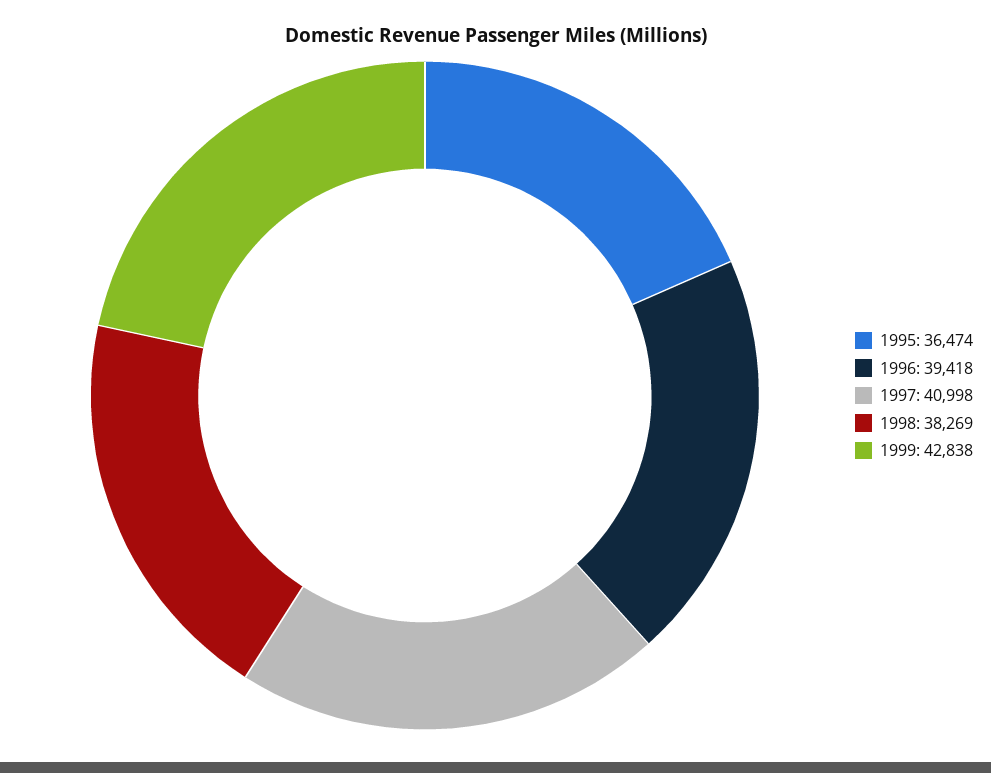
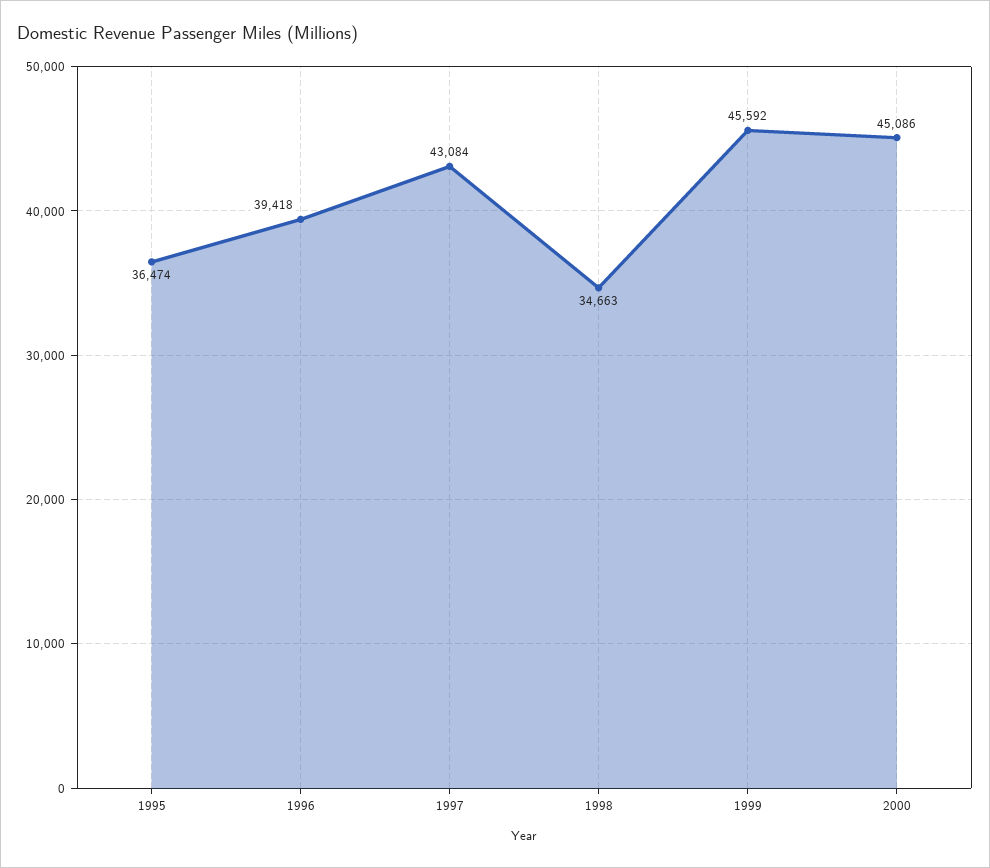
1997: 40998 -> 43084
1998: 38269 -> 34663
1999: 42838 -> 45592
2000: none -> 45086

